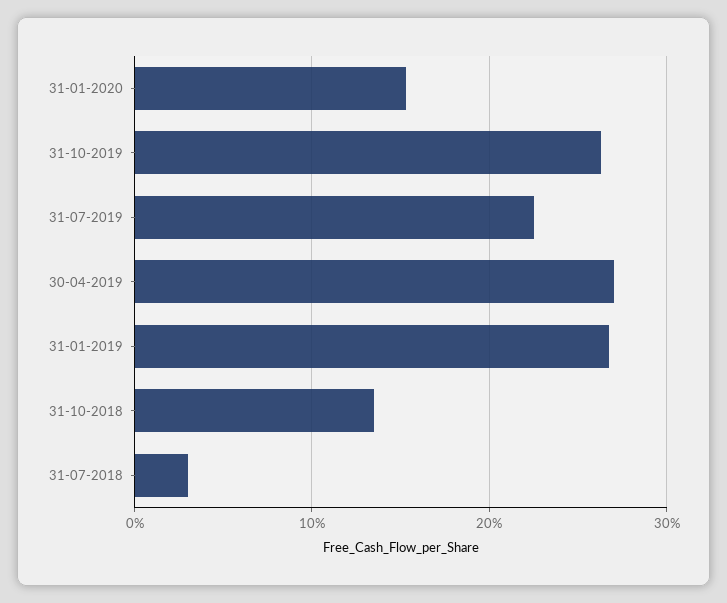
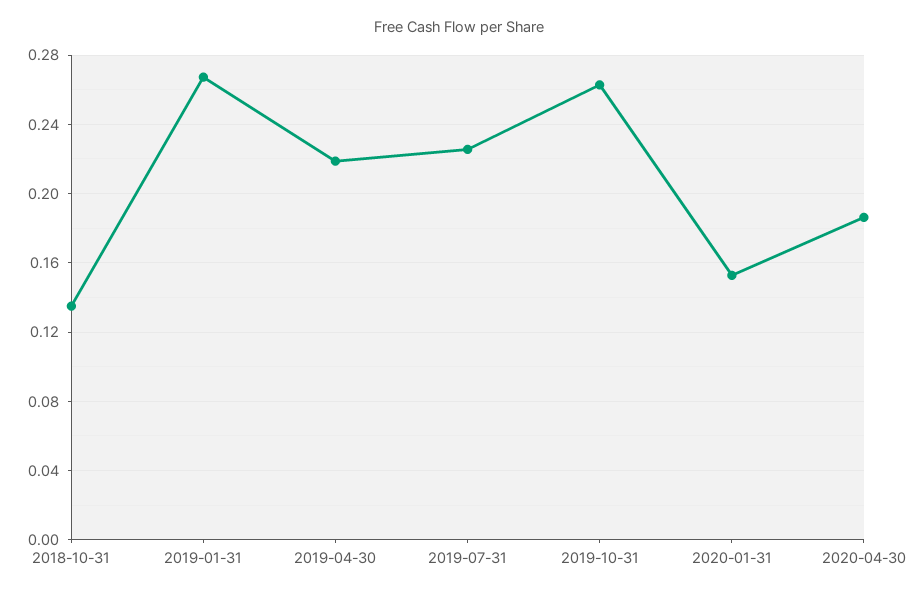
30-04-2019: 0.27 -> 0.22
31-07-2018: 0.03 -> none
2020-04-30: none -> 0.185

